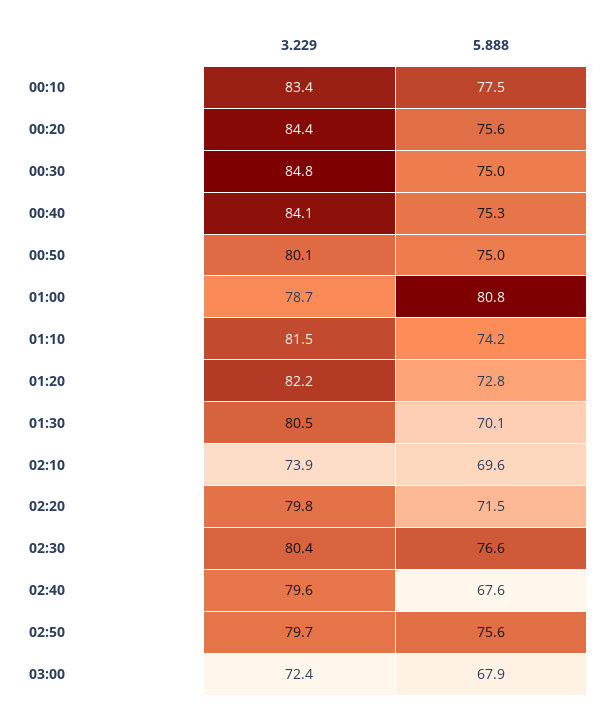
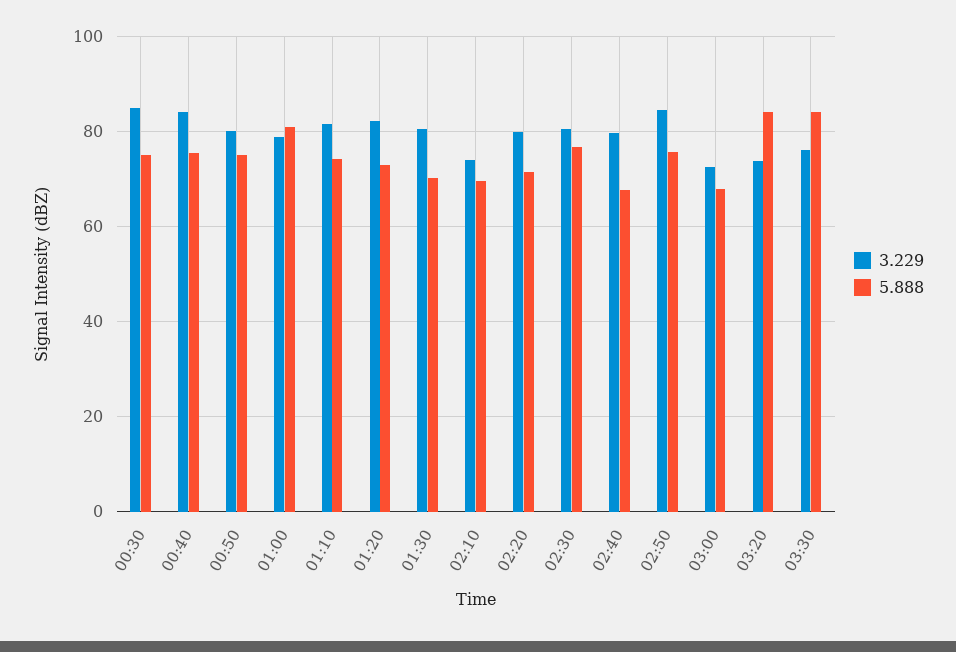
3.229, 00:10: 83.4 -> none
5.888, 00:10: 77.5 -> none
3.229, 00:20: 84.4 -> none
5.888, 00:20: 75.6 -> none
3.229, 02:50: 79.7 -> 84
3.229, 03:20: none -> 74
5.888, 03:20: none -> 84
3.229, 03:30: none -> 76
5.888, 03:30: none -> 84

